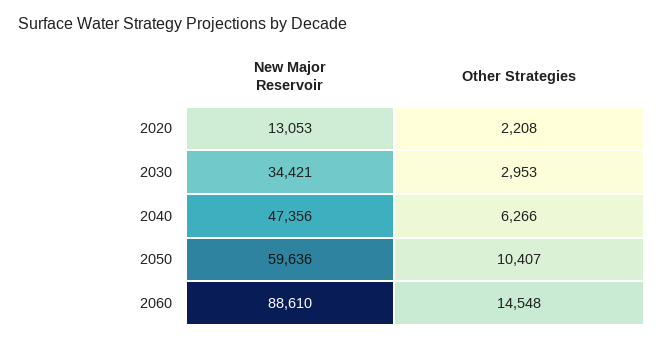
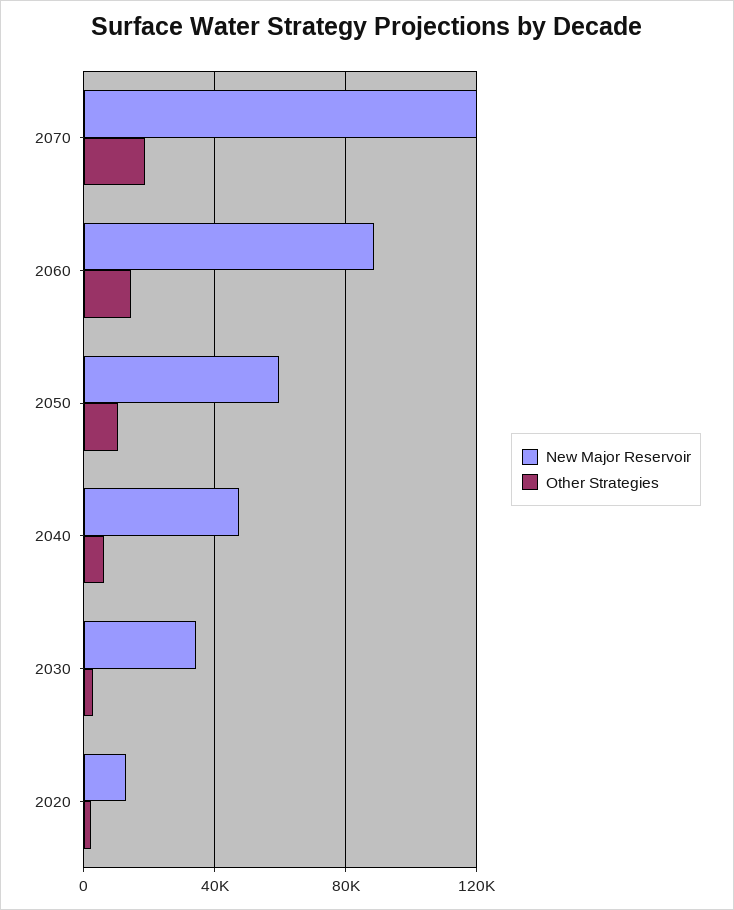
New Major Reservoir, 2070: none -> 120000
Other Strategies, 2070: none -> 20000

